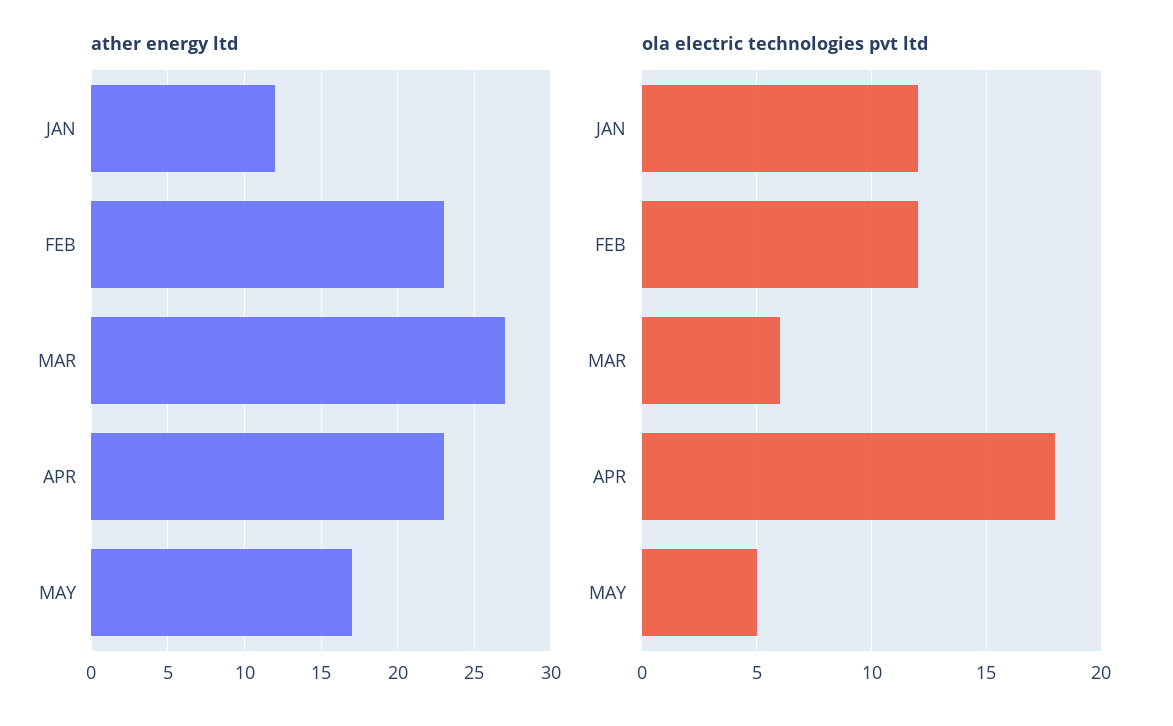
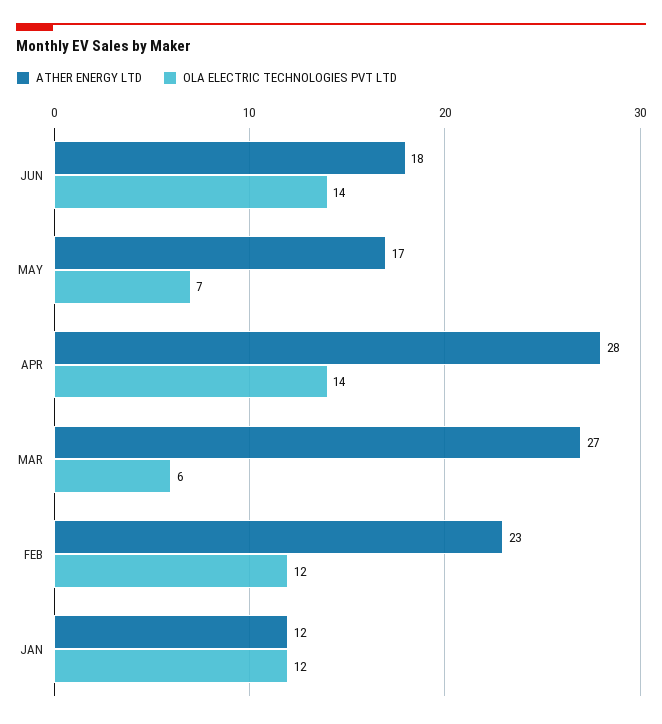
ather energy ltd, APR: 23 -> 28
ola electric technologies pvt ltd, APR: 18 -> 14
ola electric technologies pvt ltd, MAY: 5 -> 7
ather energy ltd, JUN: none -> 18
ola electric technologies pvt ltd, JUN: none -> 14

